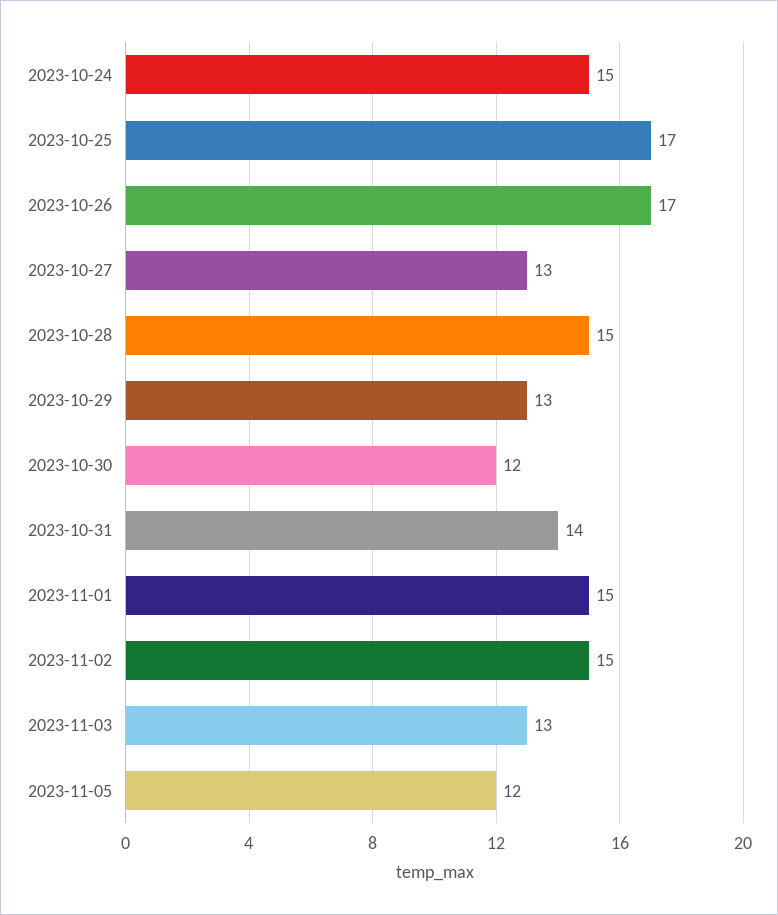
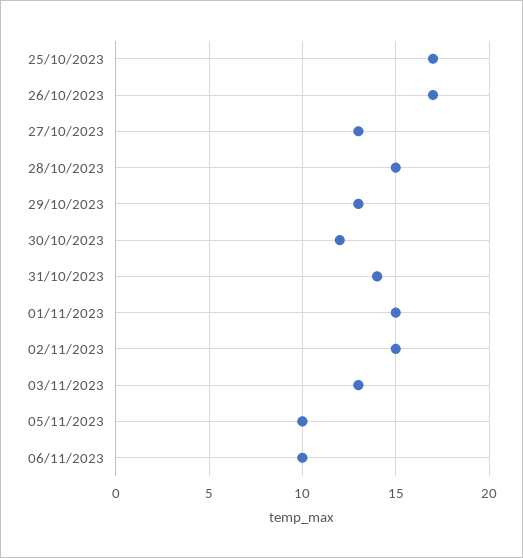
2023-10-24: 15 -> none
2023-11-05: 12 -> 10
06/11/2023: none -> 10

